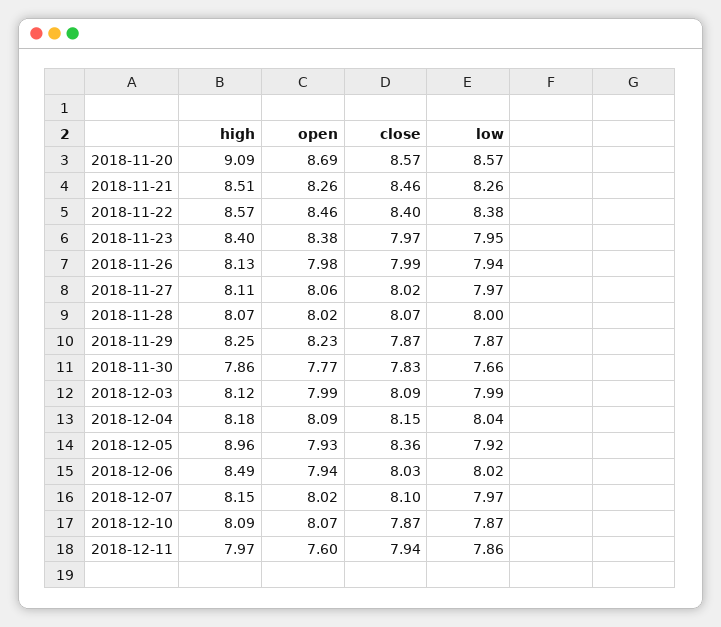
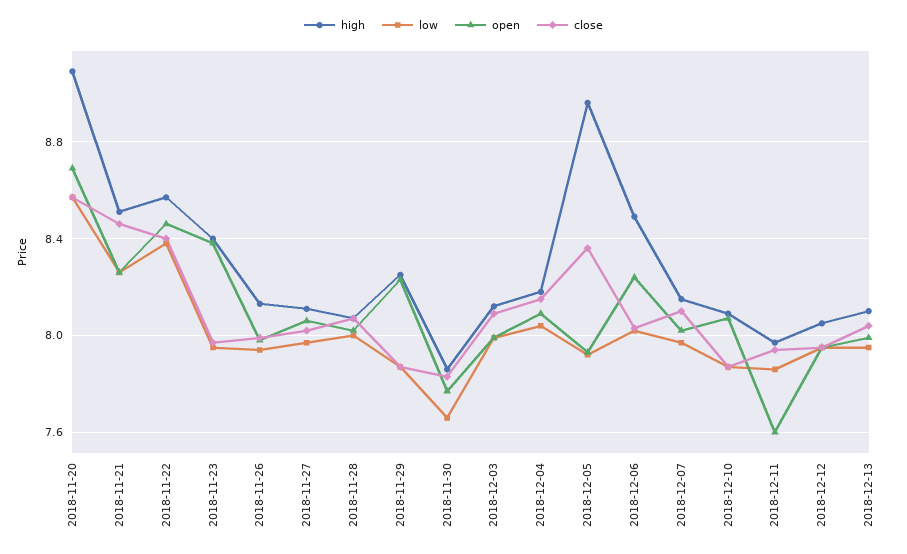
open, 2018-12-06: 7.94 -> 8.25
high, 2018-12-12: none -> 8.05
low, 2018-12-12: none -> 7.95
open, 2018-12-12: none -> 7.95
close, 2018-12-12: none -> 7.95
high, 2018-12-13: none -> 8.1
low, 2018-12-13: none -> 7.95
open, 2018-12-13: none -> 8
close, 2018-12-13: none -> 8.05

